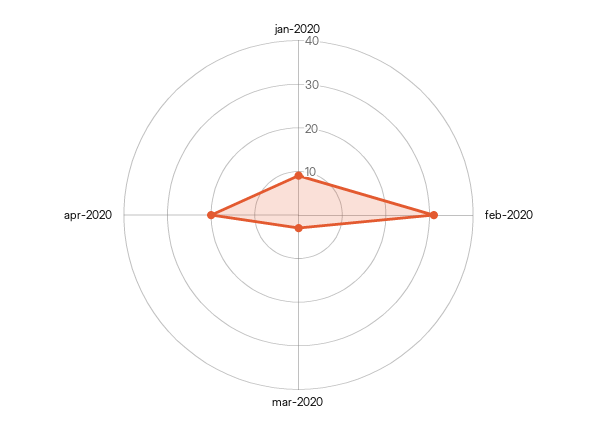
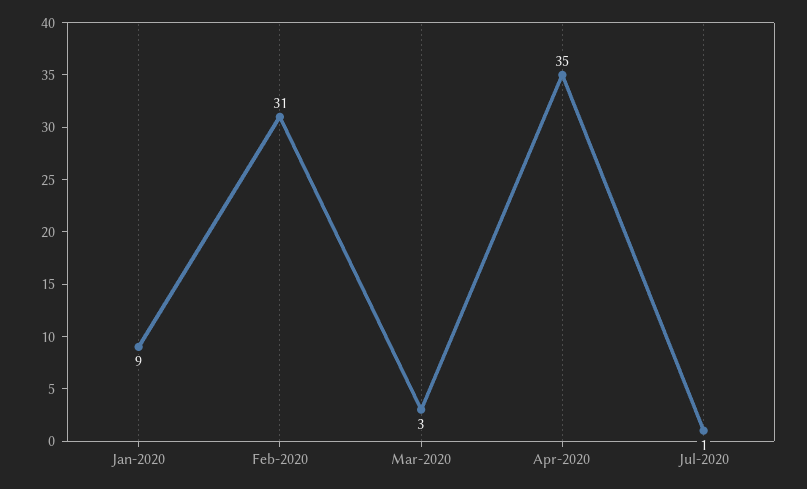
apr-2020: 20 -> 35
Jul-2020: none -> 1

